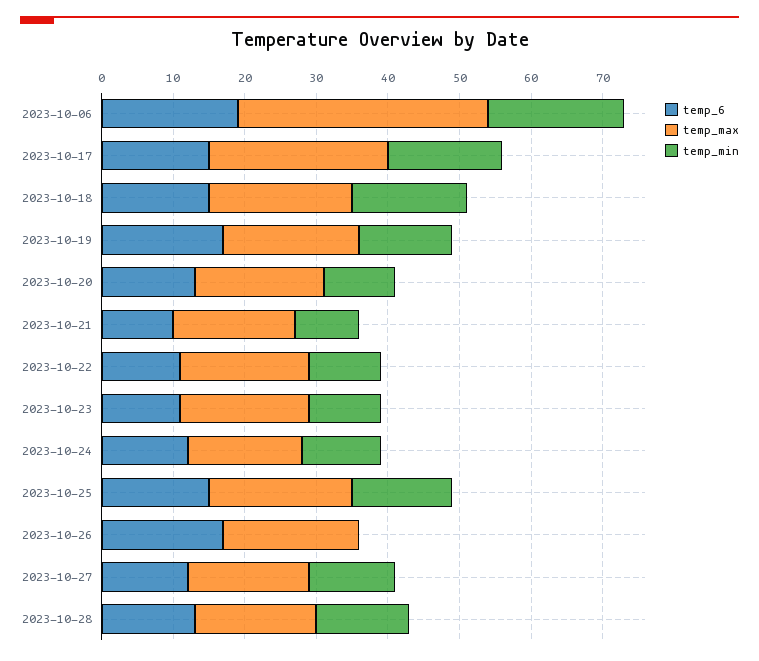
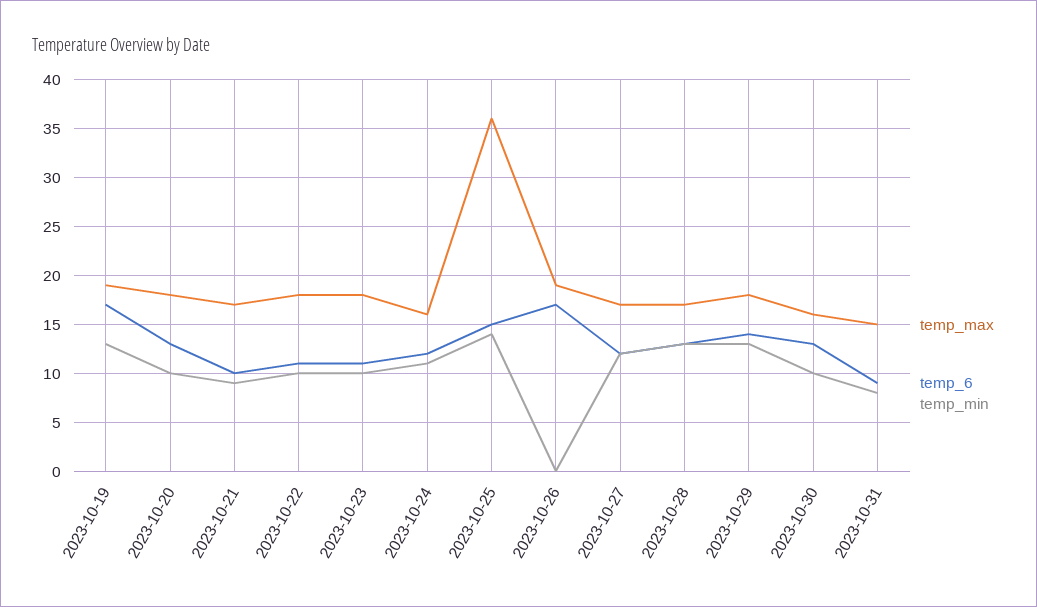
temp_6, 2023-10-06: 20 -> none
temp_max, 2023-10-06: 35 -> none
temp_min, 2023-10-06: 20 -> none
temp_6, 2023-10-17: 15 -> none
temp_max, 2023-10-17: 25 -> none
temp_min, 2023-10-17: 15 -> none
temp_6, 2023-10-18: 15 -> none
temp_max, 2023-10-18: 20 -> none
temp_min, 2023-10-18: 15 -> none
temp_max, 2023-10-25: 20 -> 36
temp_max, 2023-10-29: none -> 18
temp_6, 2023-10-29: none -> 14
temp_min, 2023-10-29: none -> 13
temp_max, 2023-10-30: none -> 16
temp_6, 2023-10-30: none -> 13
temp_min, 2023-10-30: none -> 10
temp_max, 2023-10-31: none -> 15
temp_6, 2023-10-31: none -> 9
temp_min, 2023-10-31: none -> 8

